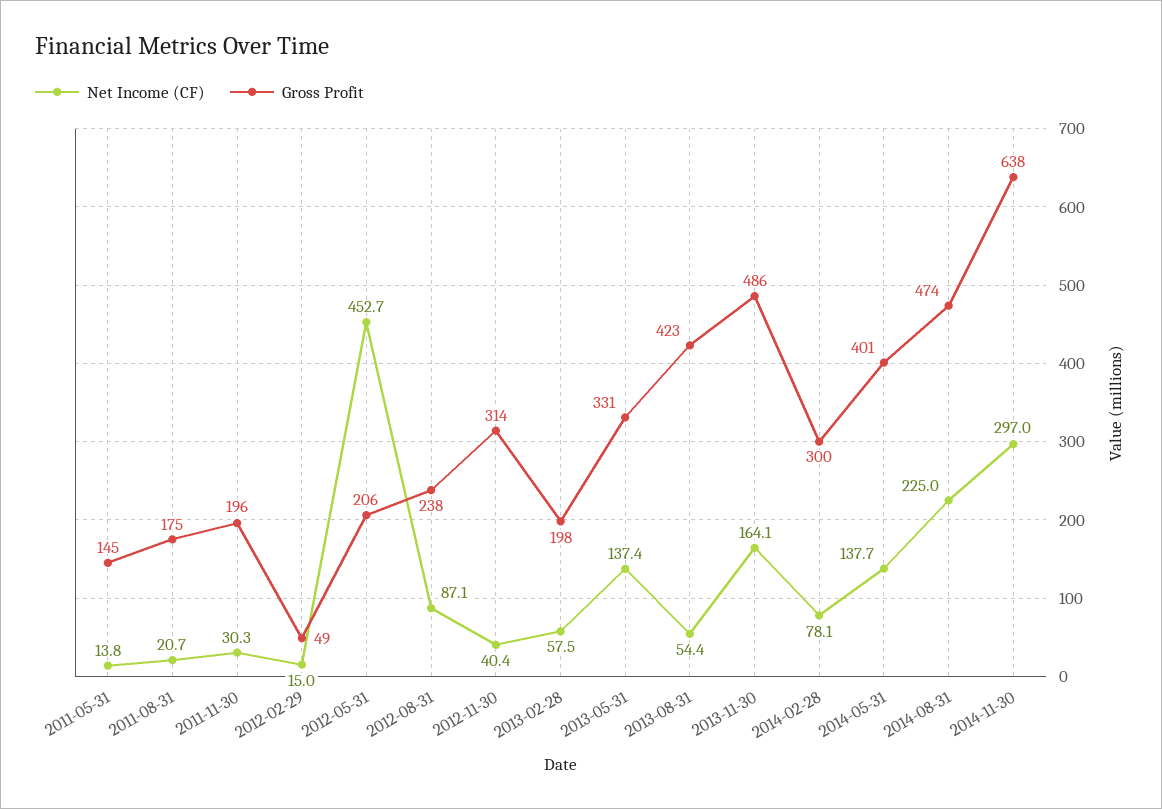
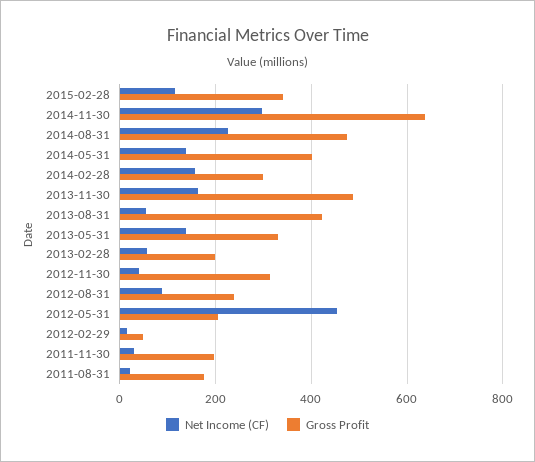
Net Income (CF), 2011-05-31: 13.8 -> none
Gross Profit, 2011-05-31: 145 -> none
Net Income (CF), 2014-02-28: 78.1 -> 160
Net Income (CF), 2015-02-28: none -> 120
Gross Profit, 2015-02-28: none -> 340

